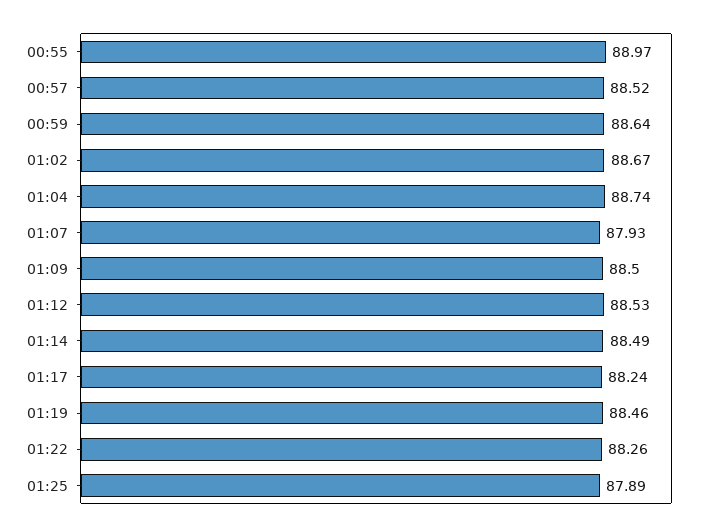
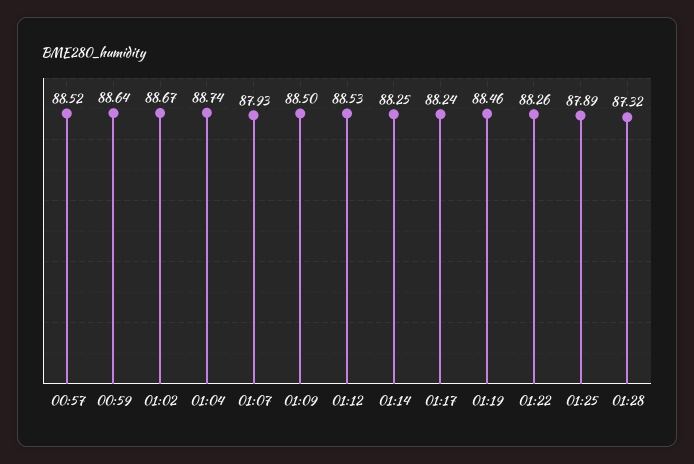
00:55: 88.97 -> none
01:14: 88.49 -> 88.25
01:28: none -> 87.32

